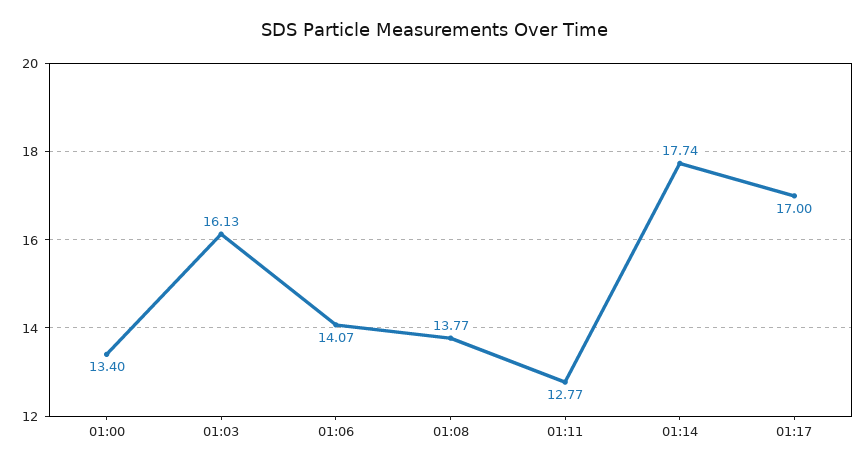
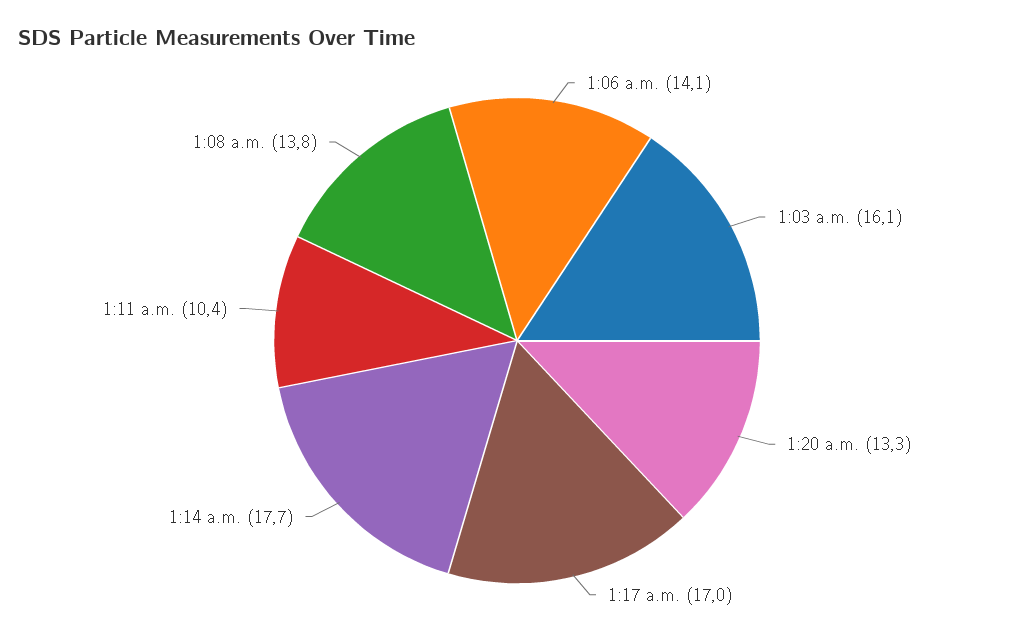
01:00: 13.4 -> none
01:11: 12.77 -> 10.4
1:20 a.m.: none -> 13.3

